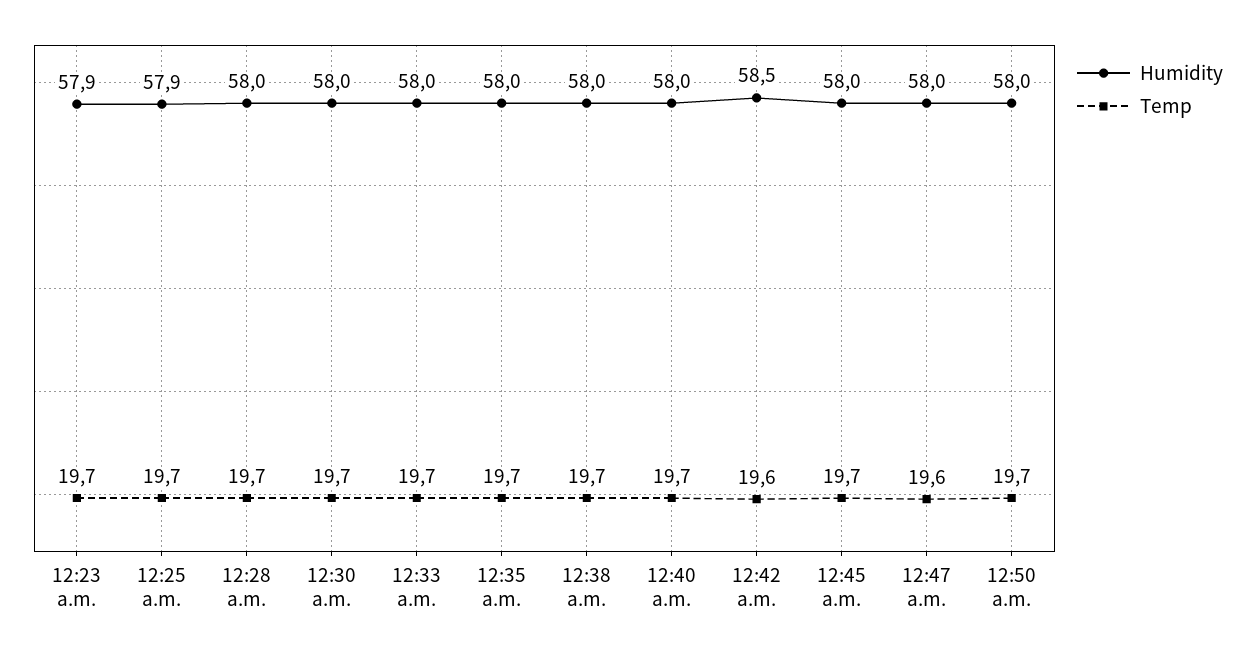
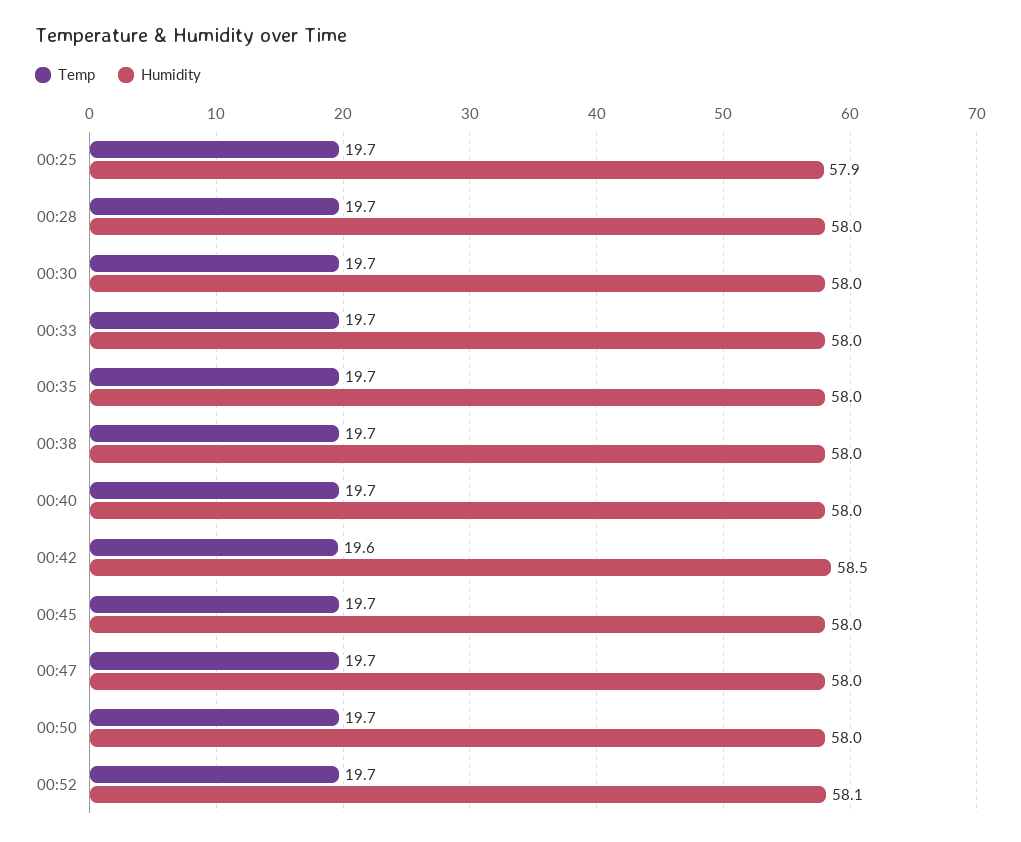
Humidity, 12:23 a.m.: 57.9 -> none
Temp, 12:23 a.m.: 19.7 -> none
Temp, 12:47 a.m.: 19.6 -> 19.7
Temp, 00:52: none -> 19.7
Humidity, 00:52: none -> 58.1

